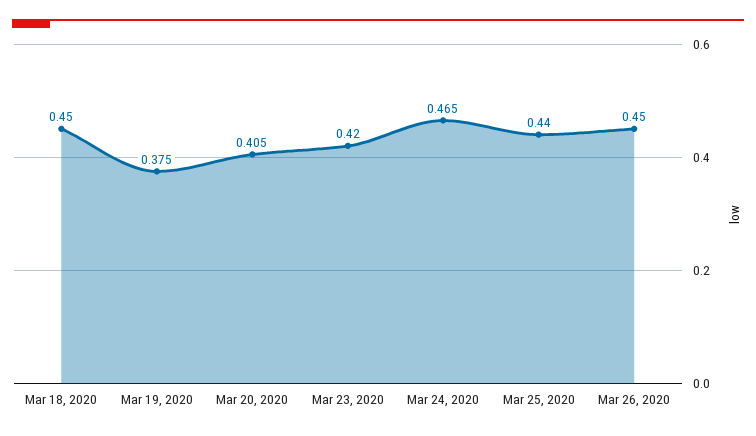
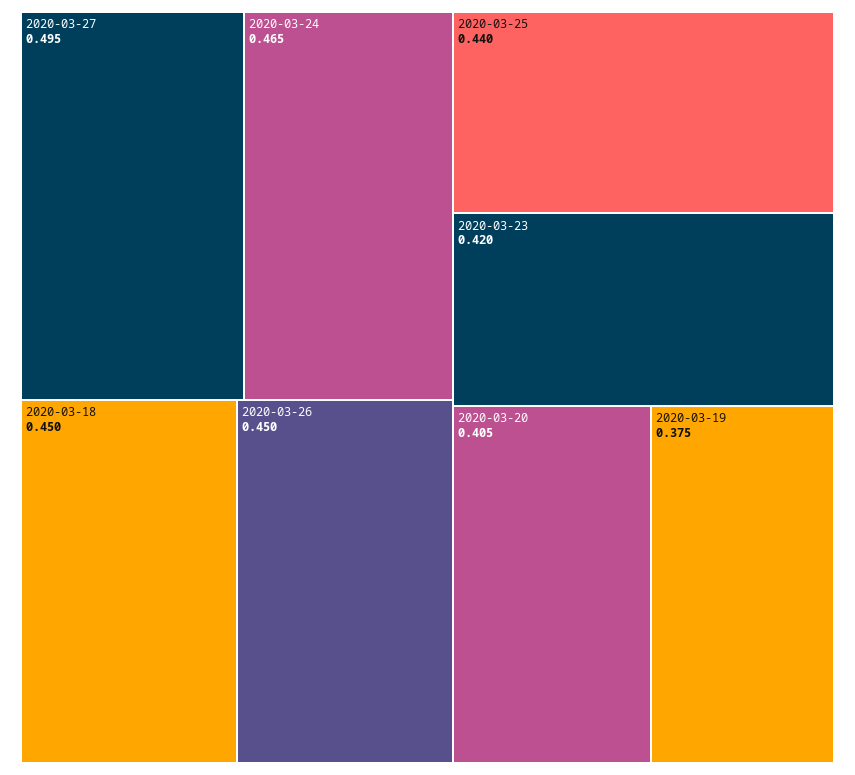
2020-03-27: none -> 0.495

